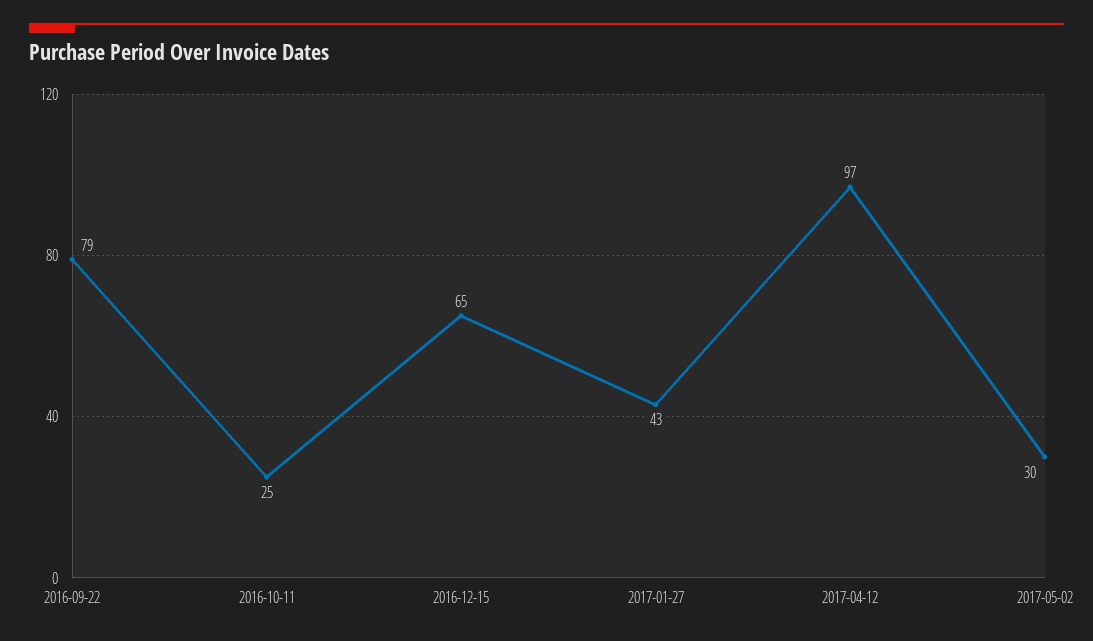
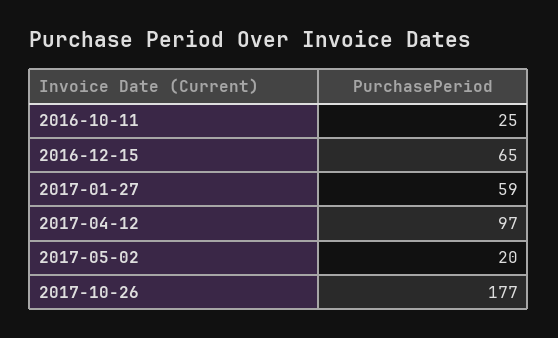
2016-09-22: 79 -> none
2017-01-27: 43 -> 59
2017-05-02: 30 -> 20
2017-10-26: none -> 177

